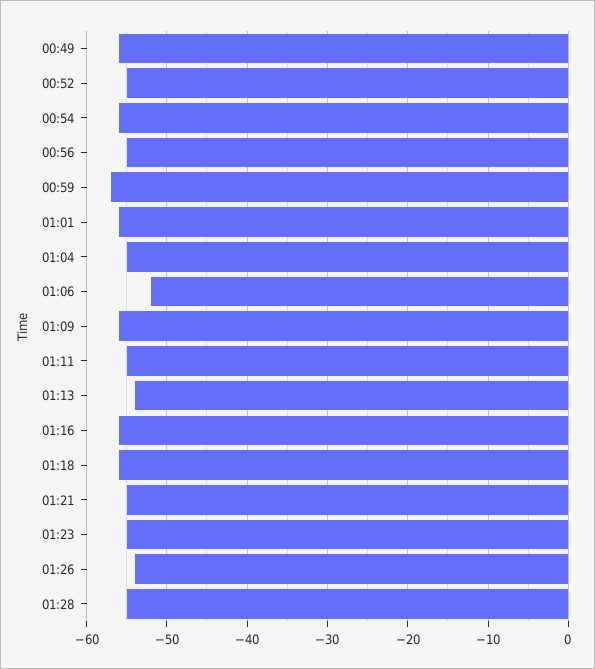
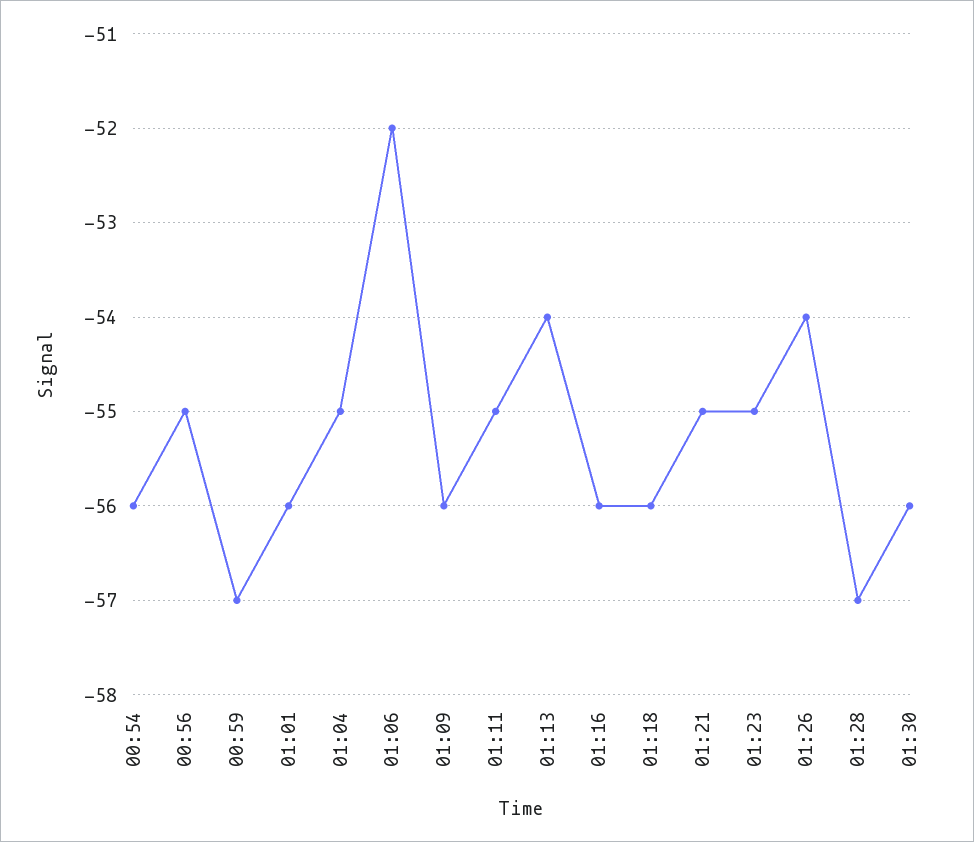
00:49: -56 -> none
00:52: -55 -> none
01:28: -55 -> -57
01:30: none -> -56

